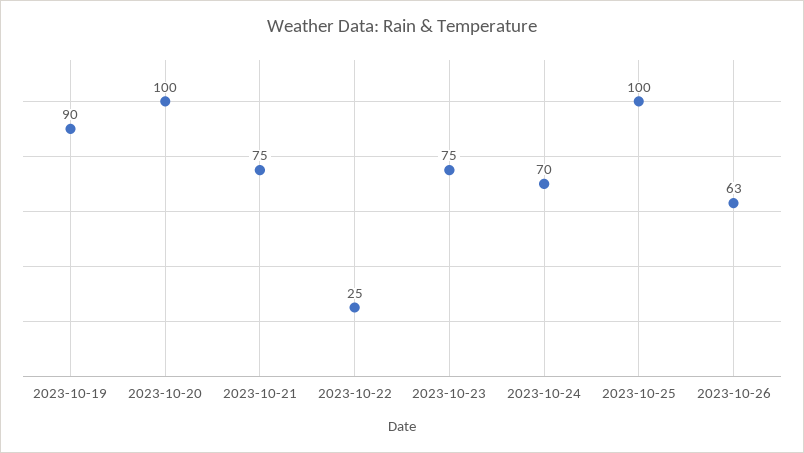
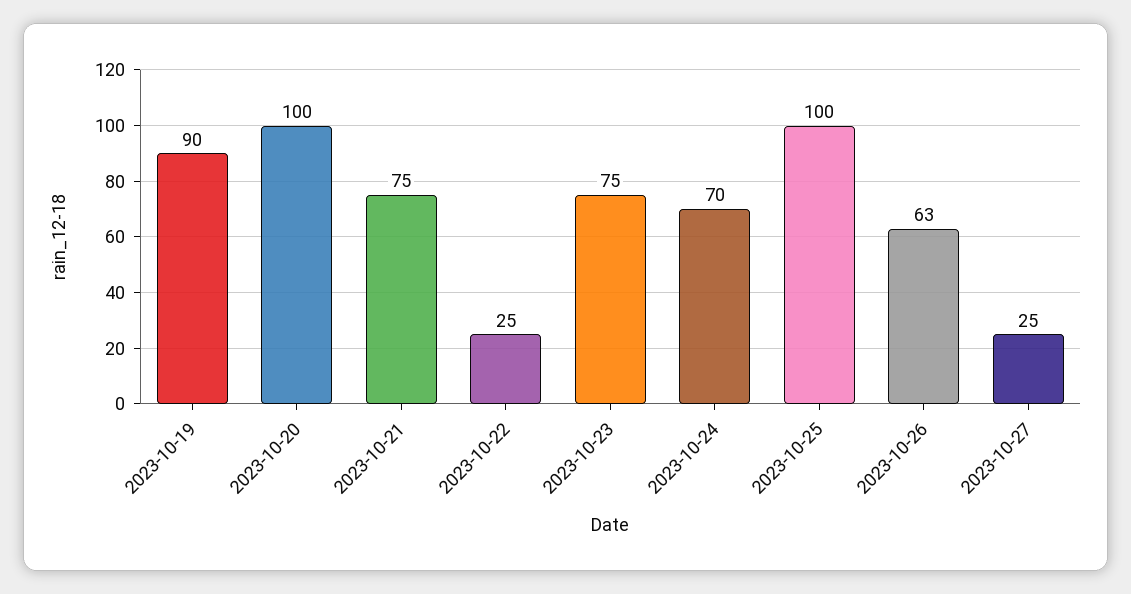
2023-10-27: none -> 25

